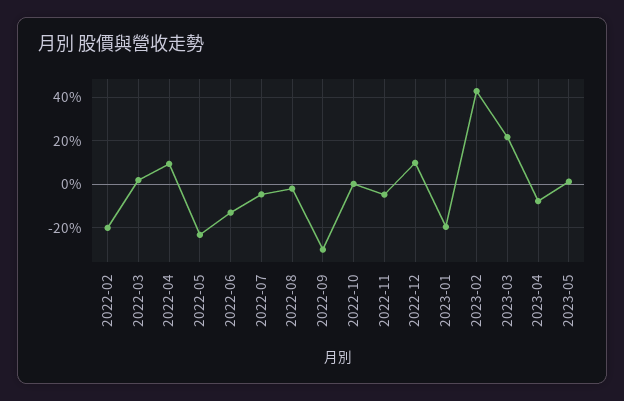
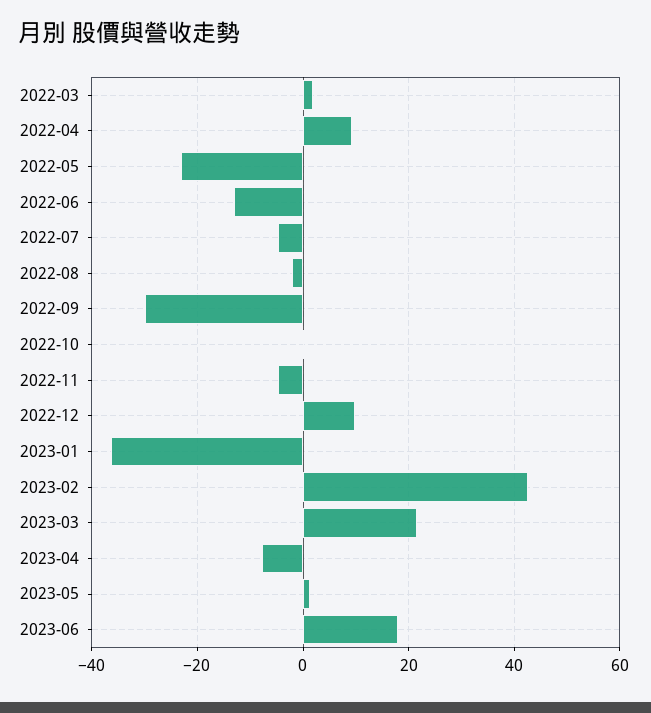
2022-02: -20 -> none
2023-01: -20 -> -36
2023-06: none -> 18

